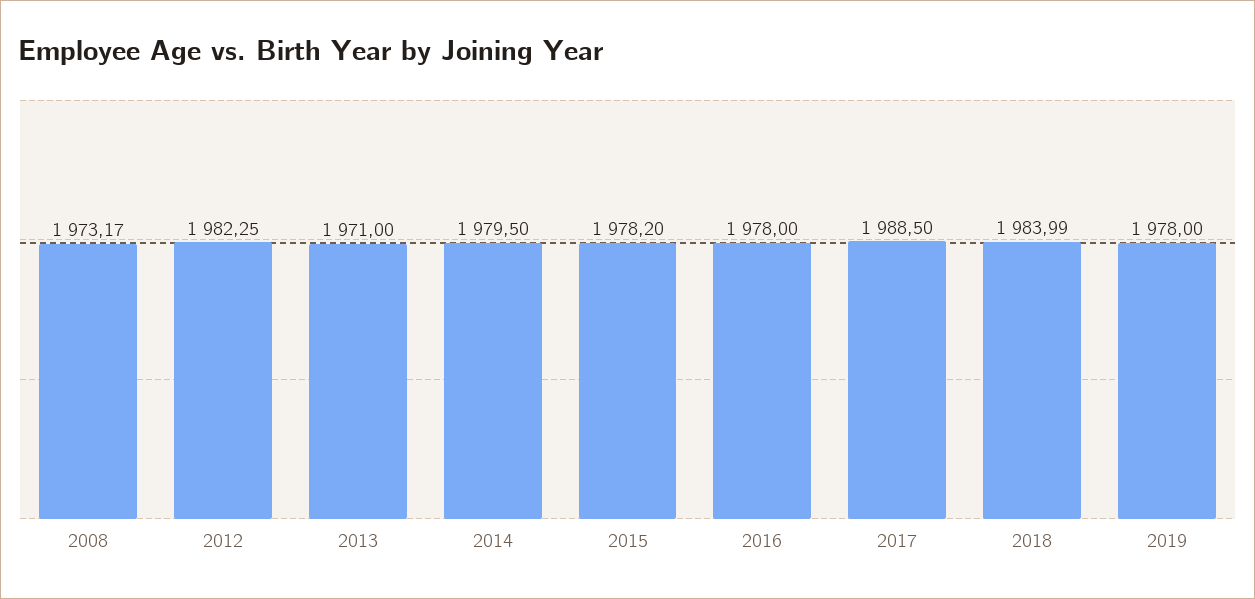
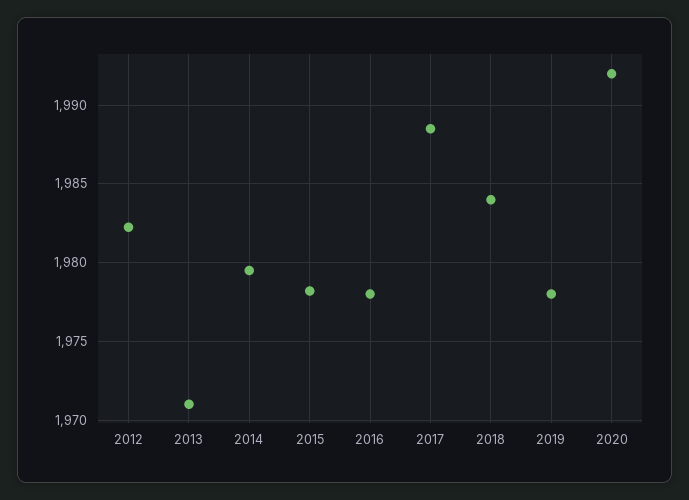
2008: 1973.17 -> none
2020: none -> 1992

